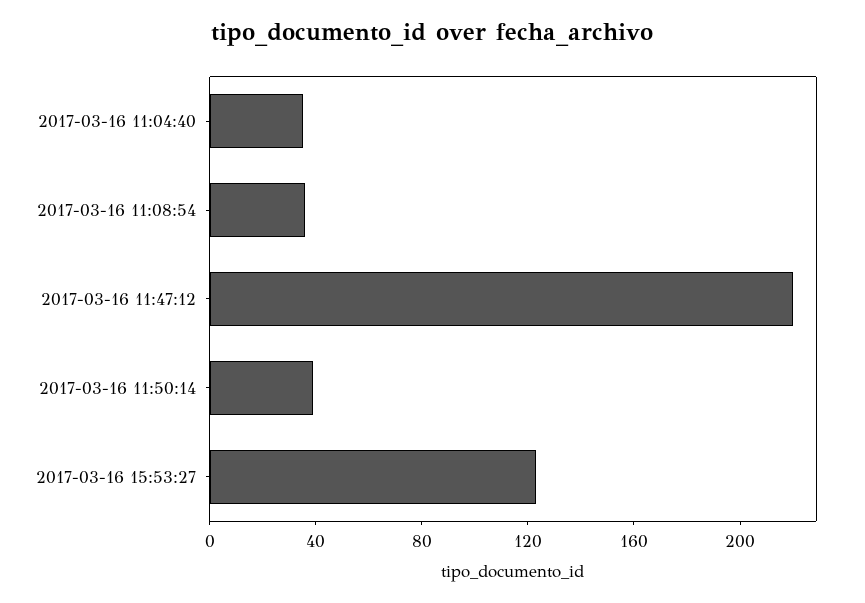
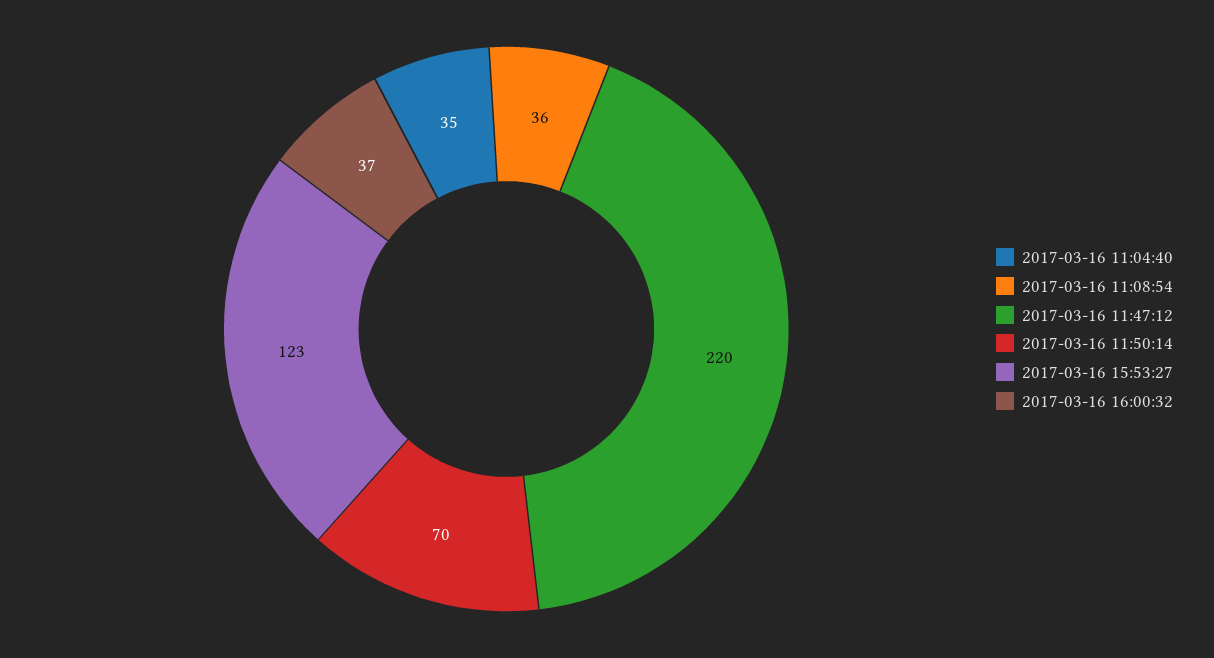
2017-03-16 11:50:14: 40 -> 70
2017-03-16 16:00:32: none -> 37

